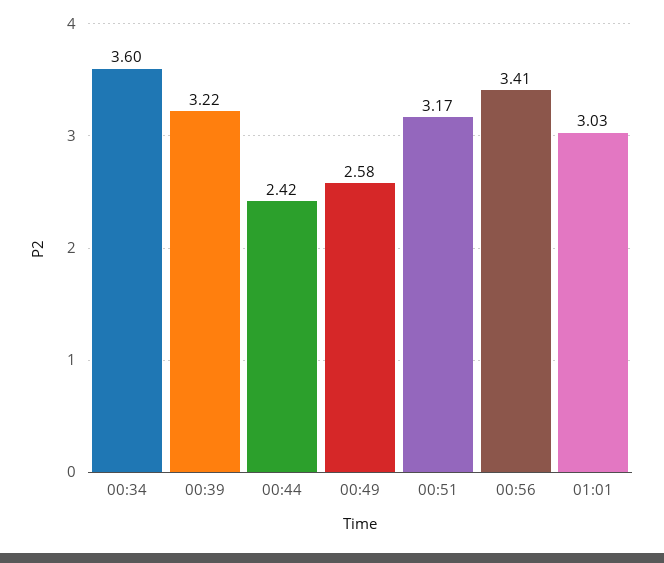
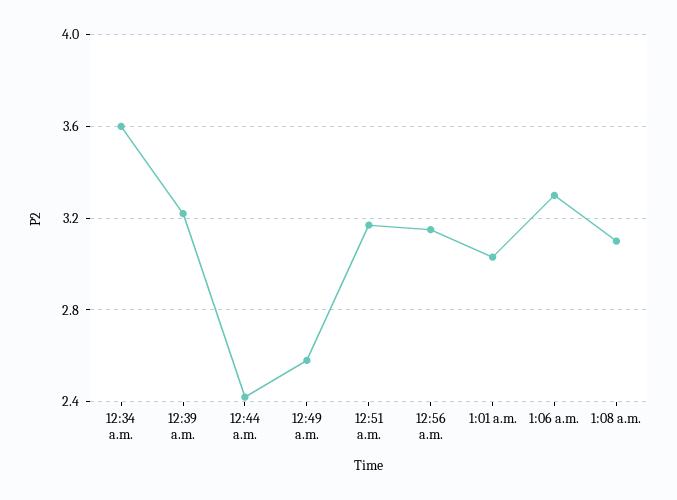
00:56: 3.41 -> 3.15
1:06 a.m.: none -> 3.3
1:08 a.m.: none -> 3.1

